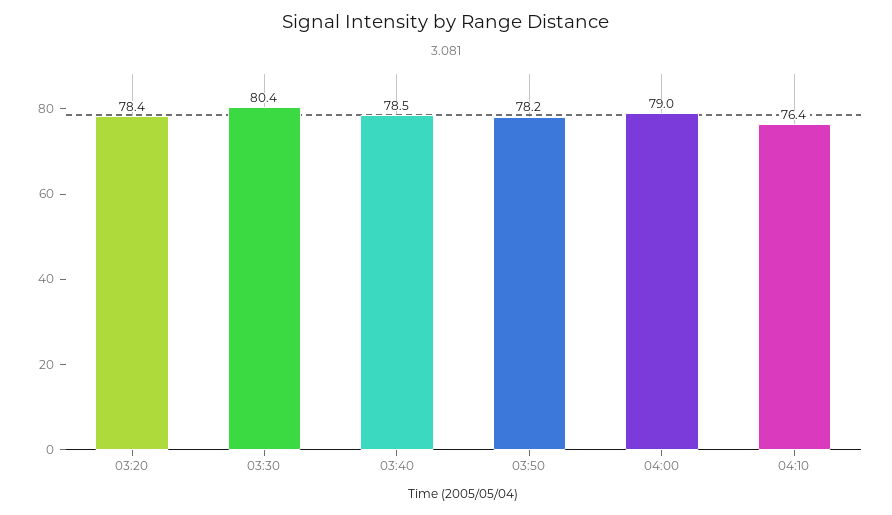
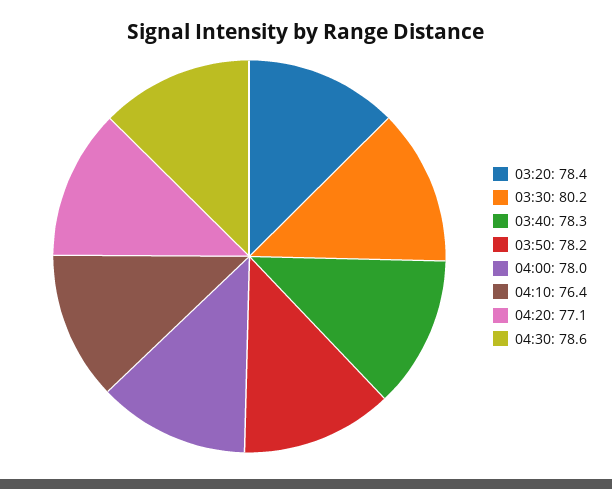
03:30: 80.4 -> 80.2
03:40: 78.5 -> 78.3
04:00: 79 -> 78
04:20: none -> 77.1
04:30: none -> 78.6

